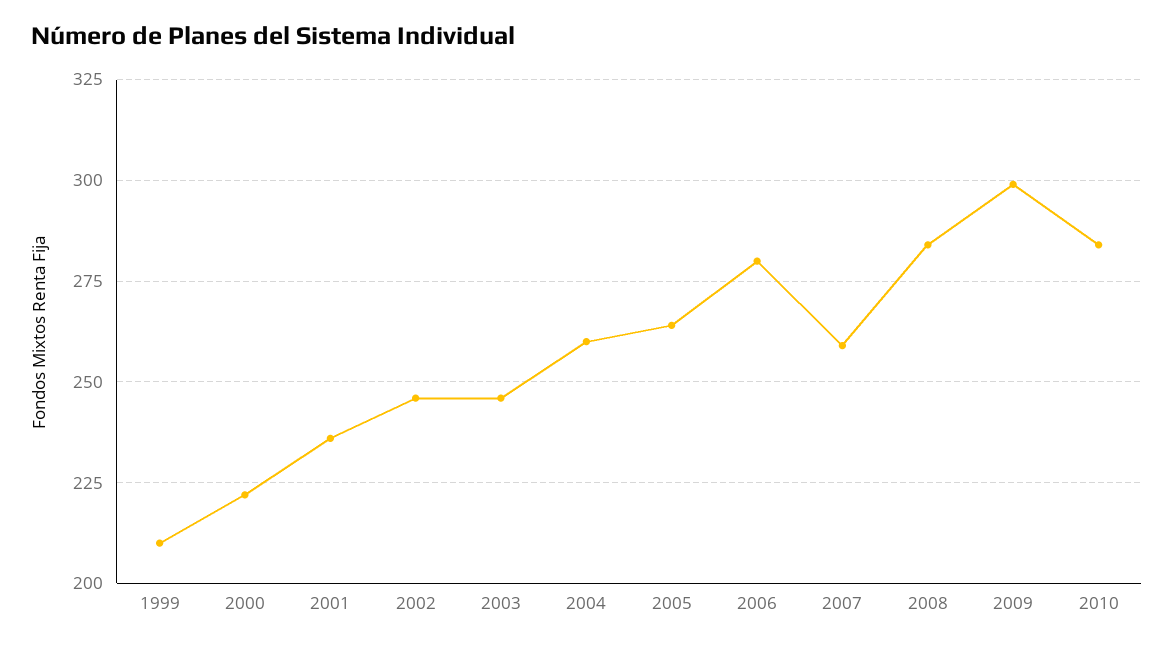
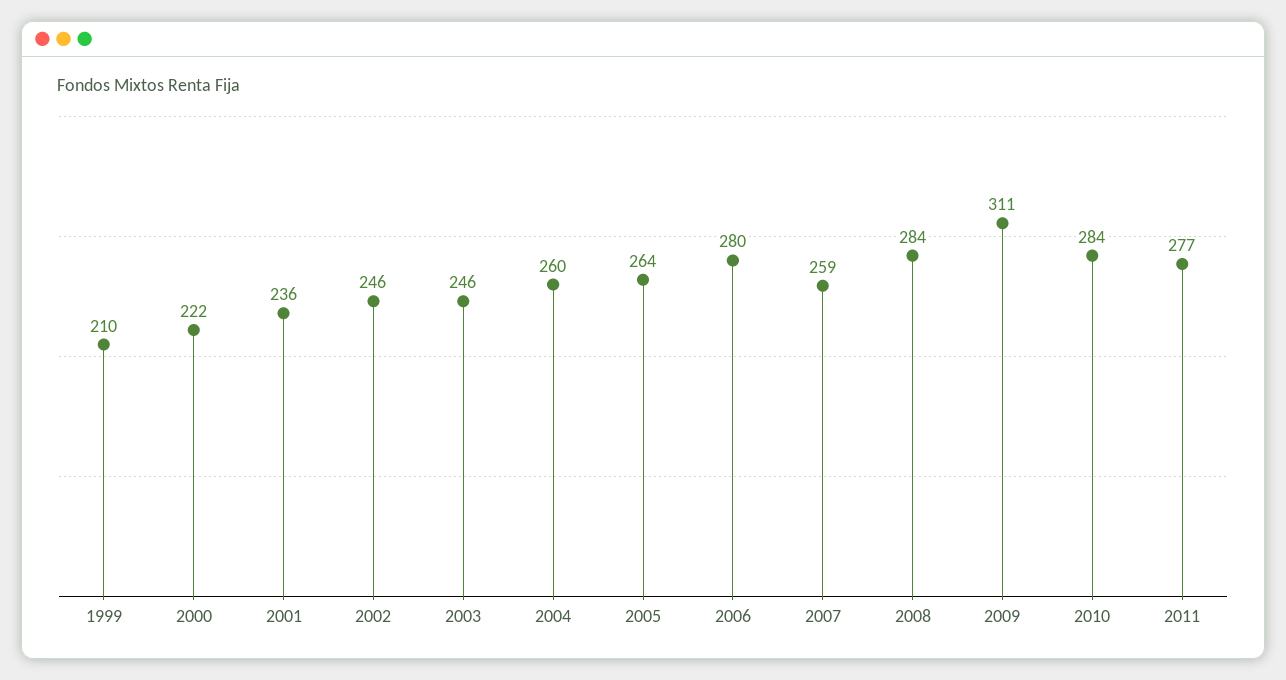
2009: 300 -> 311
2011: none -> 277

